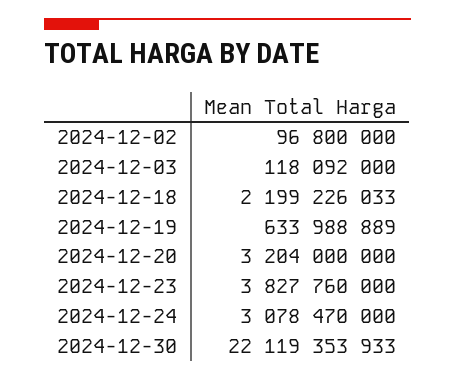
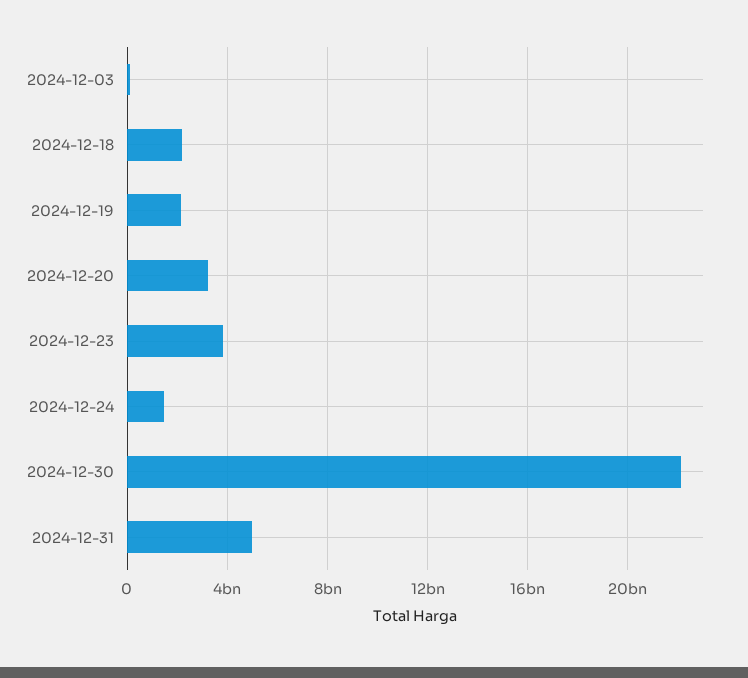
2024-12-02: 96800000 -> none
2024-12-19: 633988889 -> 2000000000
2024-12-24: 3078470000 -> 1500000000
2024-12-31: none -> 5000000000

